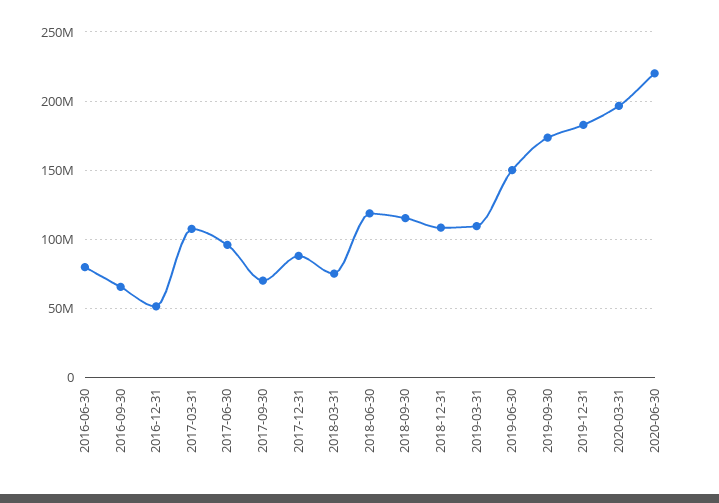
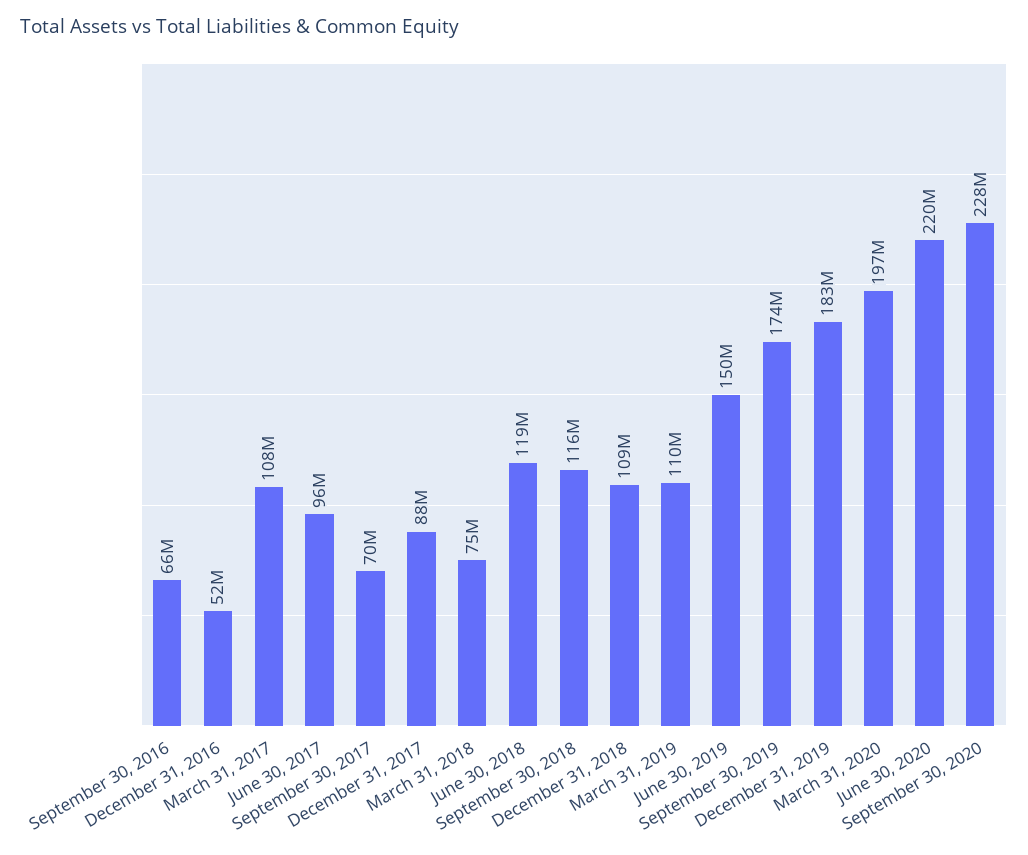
2016-06-30: 80000000 -> none
September 30, 2020: none -> 228000000

